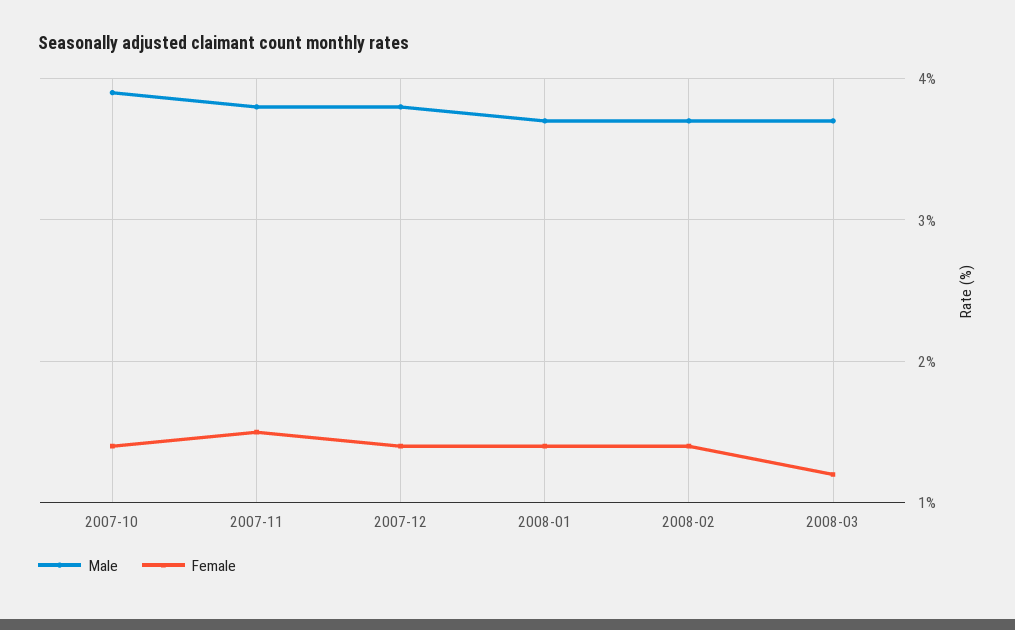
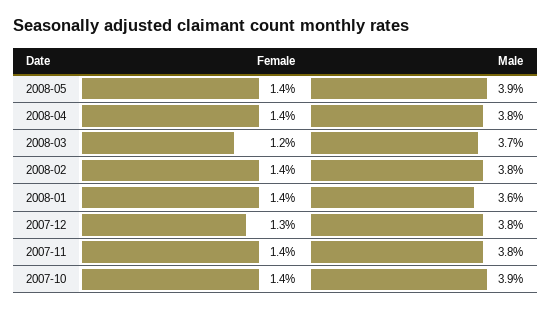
Female, 2007-11: 1.5 -> 1.4
Female, 2007-12: 1.4 -> 1.3
Male, 2008-01: 3.7 -> 3.6
Male, 2008-02: 3.7 -> 3.8
Female, 2008-05: none -> 1.4
Male, 2008-05: none -> 3.9
Female, 2008-04: none -> 1.4
Male, 2008-04: none -> 3.8

